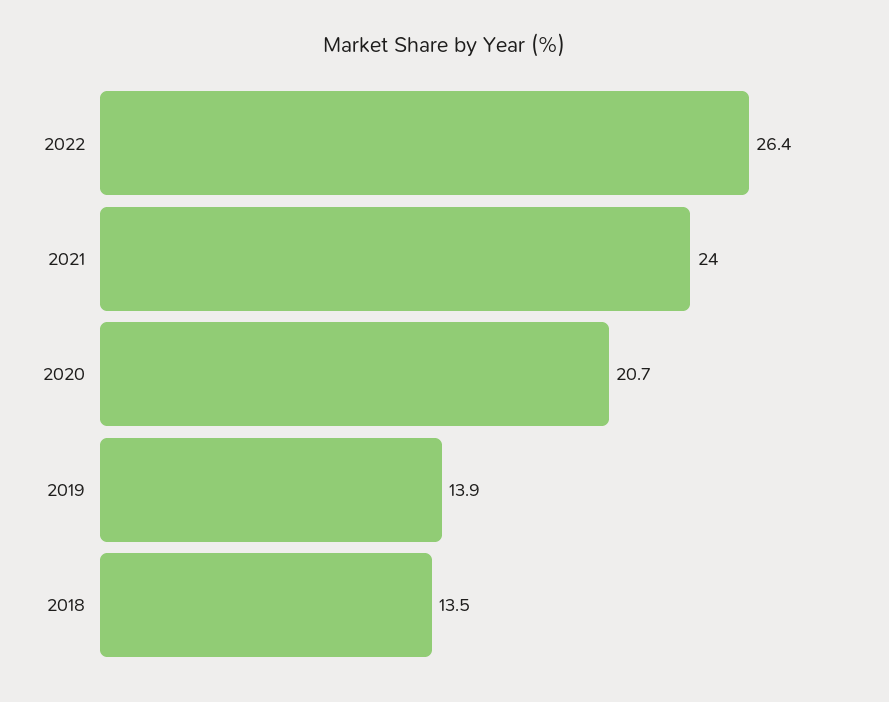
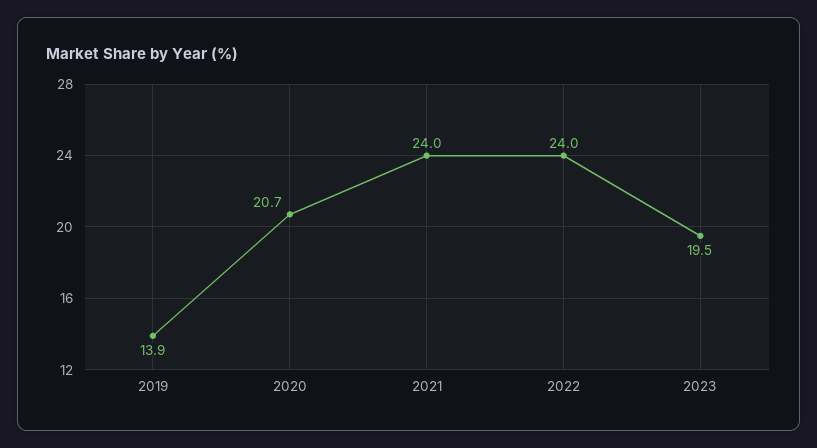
2022: 26.4 -> 24
2018: 13.5 -> none
2023: none -> 19.5

